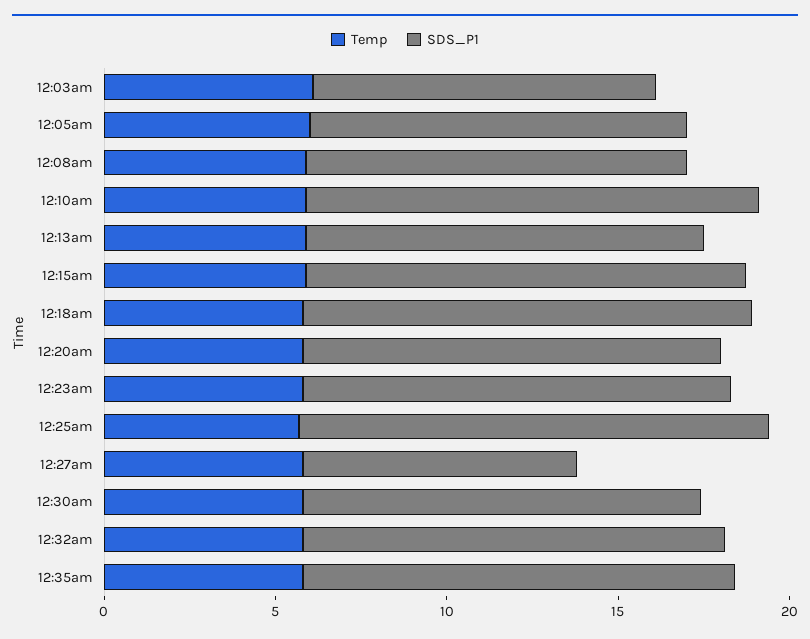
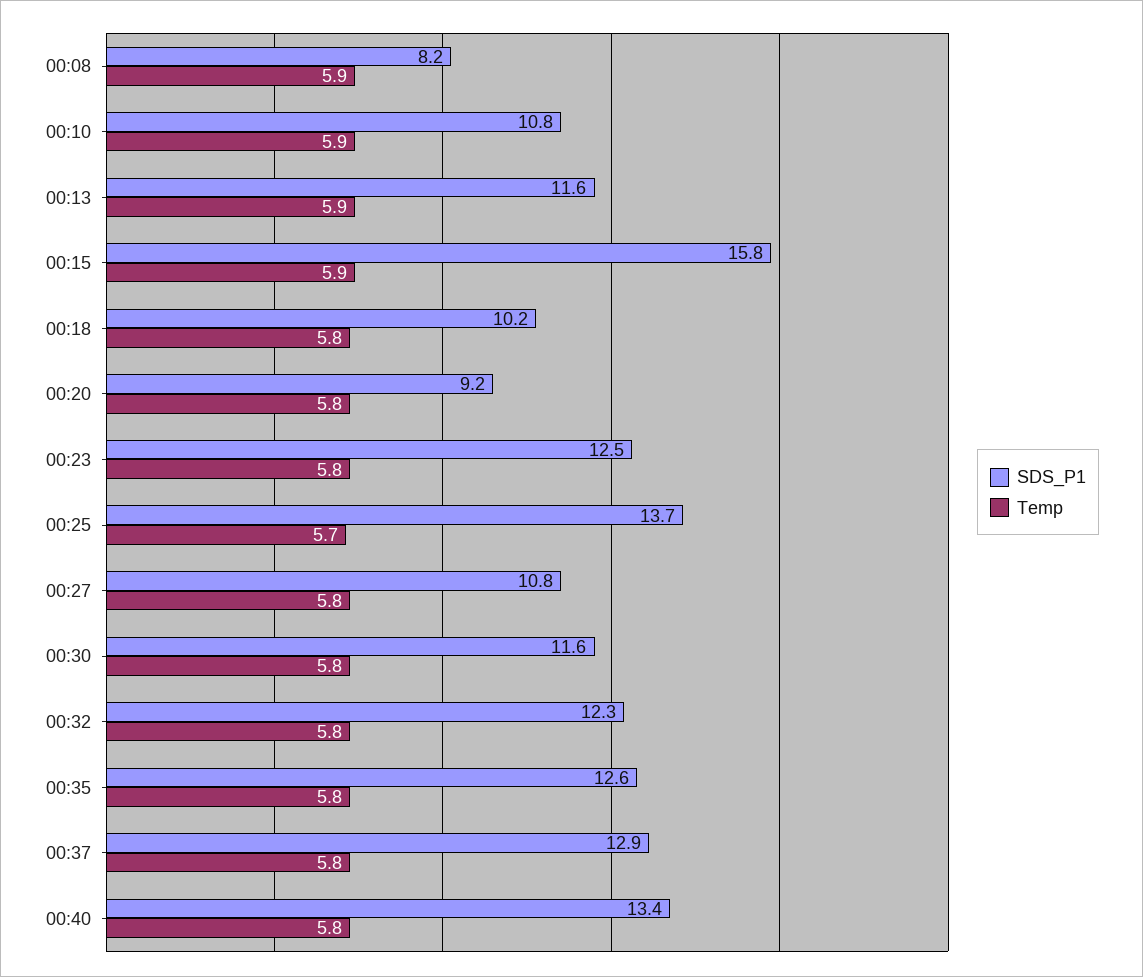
Temp, 12:03am: 6 -> none
SDS_P1, 12:03am: 10 -> none
Temp, 12:05am: 6 -> none
SDS_P1, 12:05am: 11 -> none
SDS_P1, 12:08am: 11 -> 8.2
SDS_P1, 12:10am: 13 -> 10.8
SDS_P1, 12:15am: 13 -> 15.8
SDS_P1, 12:18am: 13 -> 10.2
SDS_P1, 12:20am: 12 -> 9.2
SDS_P1, 12:27am: 8 -> 10.8
SDS_P1, 00:37: none -> 12.9
Temp, 00:37: none -> 5.8
SDS_P1, 00:40: none -> 13.4
Temp, 00:40: none -> 5.8

